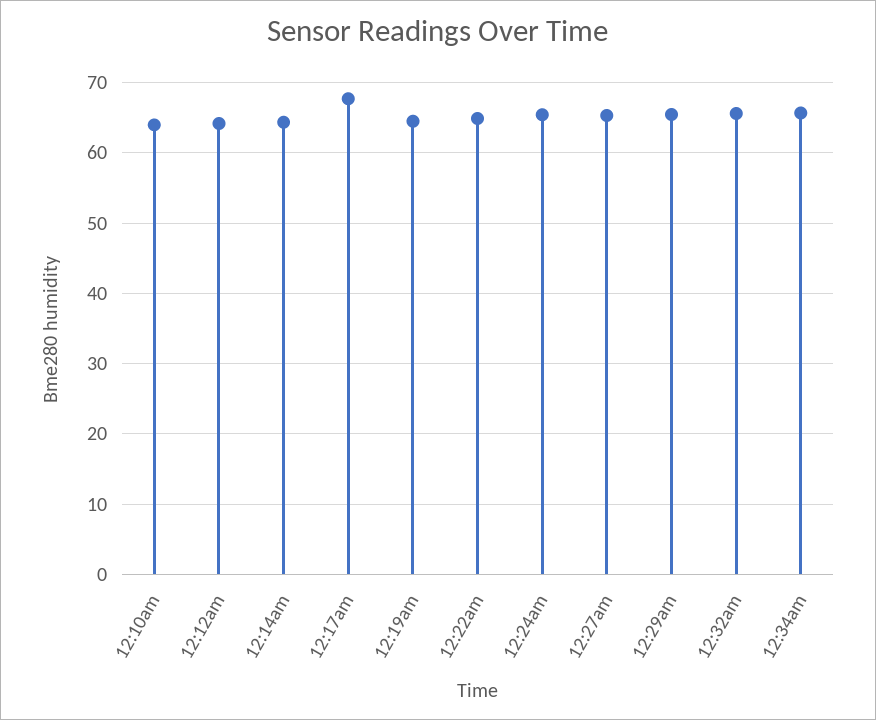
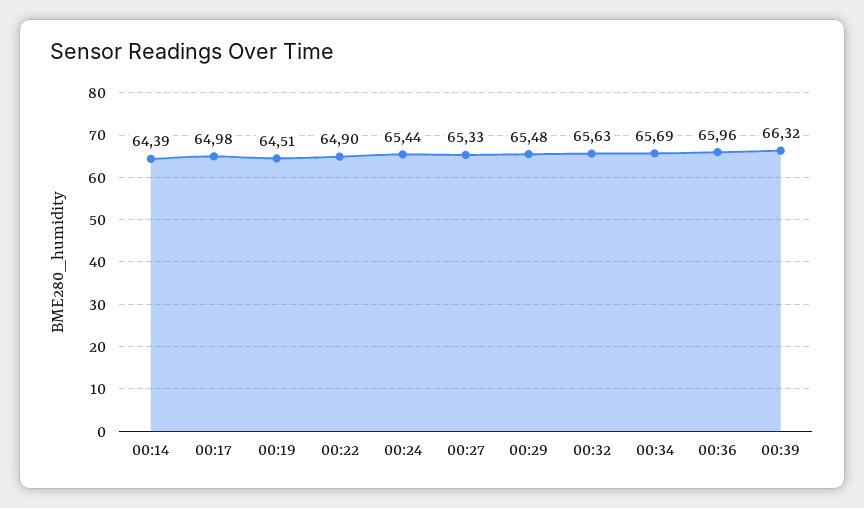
12:10am: 64 -> none
12:12am: 64 -> none
12:17am: 68 -> 64.98
00:36: none -> 65.96
00:39: none -> 66.32

